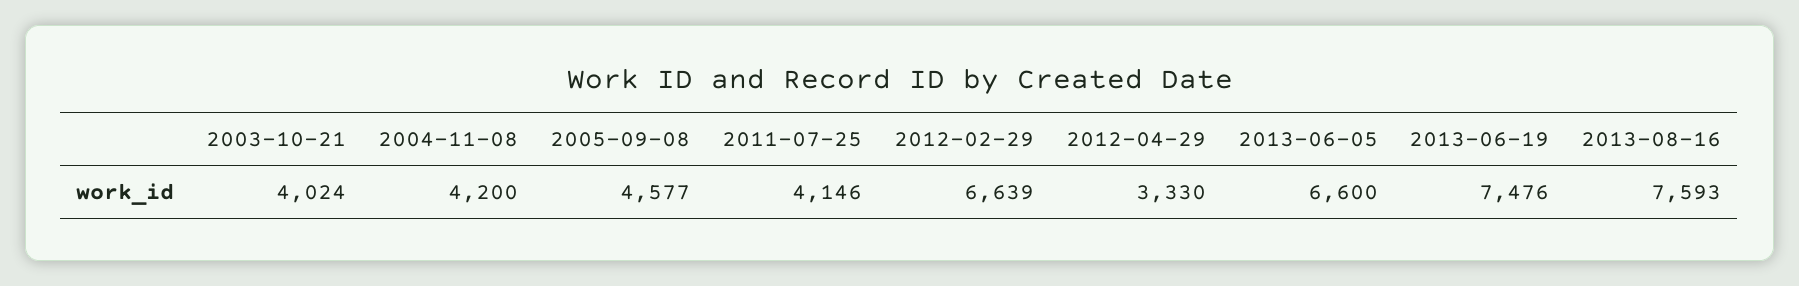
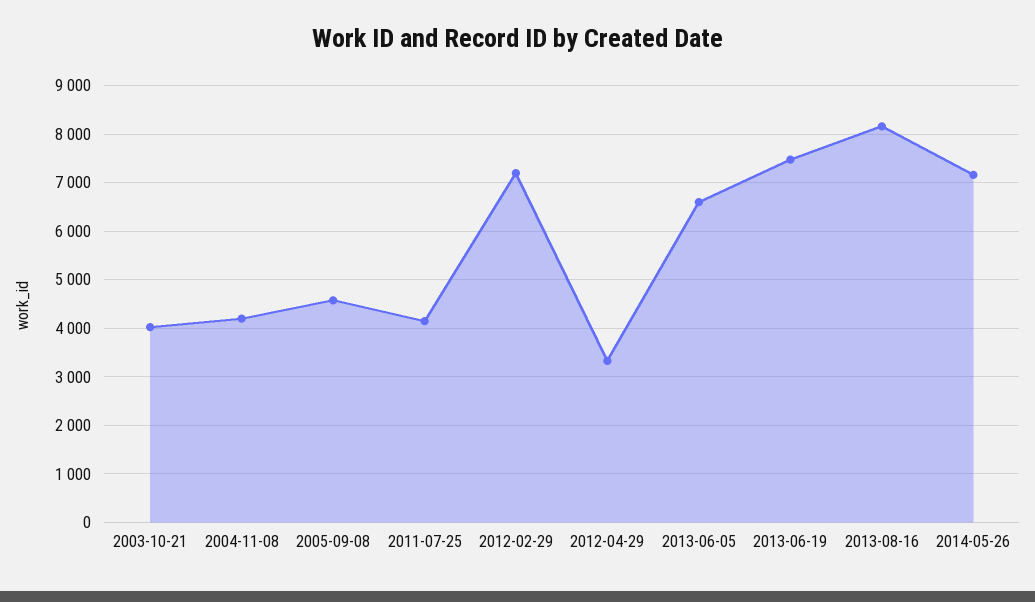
2012-02-29: 6639 -> 7200
2013-08-16: 7593 -> 8200
2014-05-26: none -> 7200

